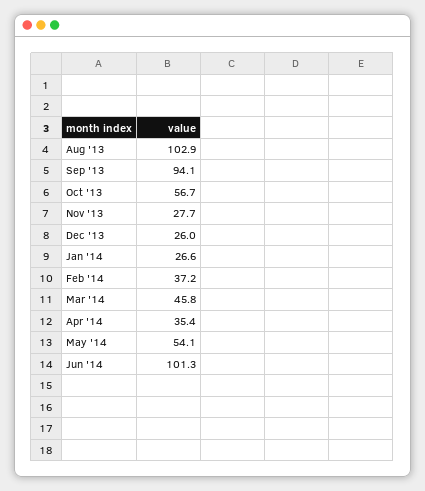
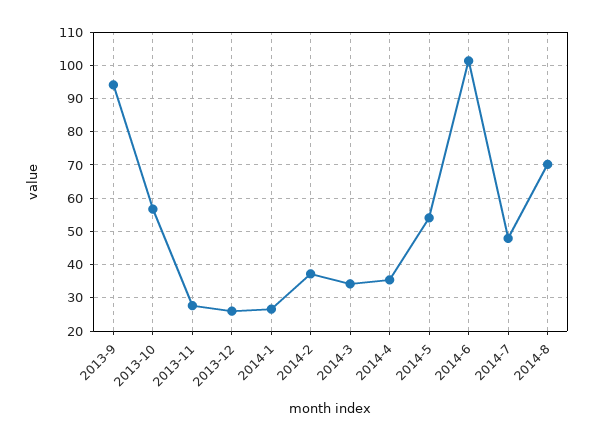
Aug '13: 102.9 -> none
Mar '14: 45.8 -> 34
2014-7: none -> 48
2014-8: none -> 70

